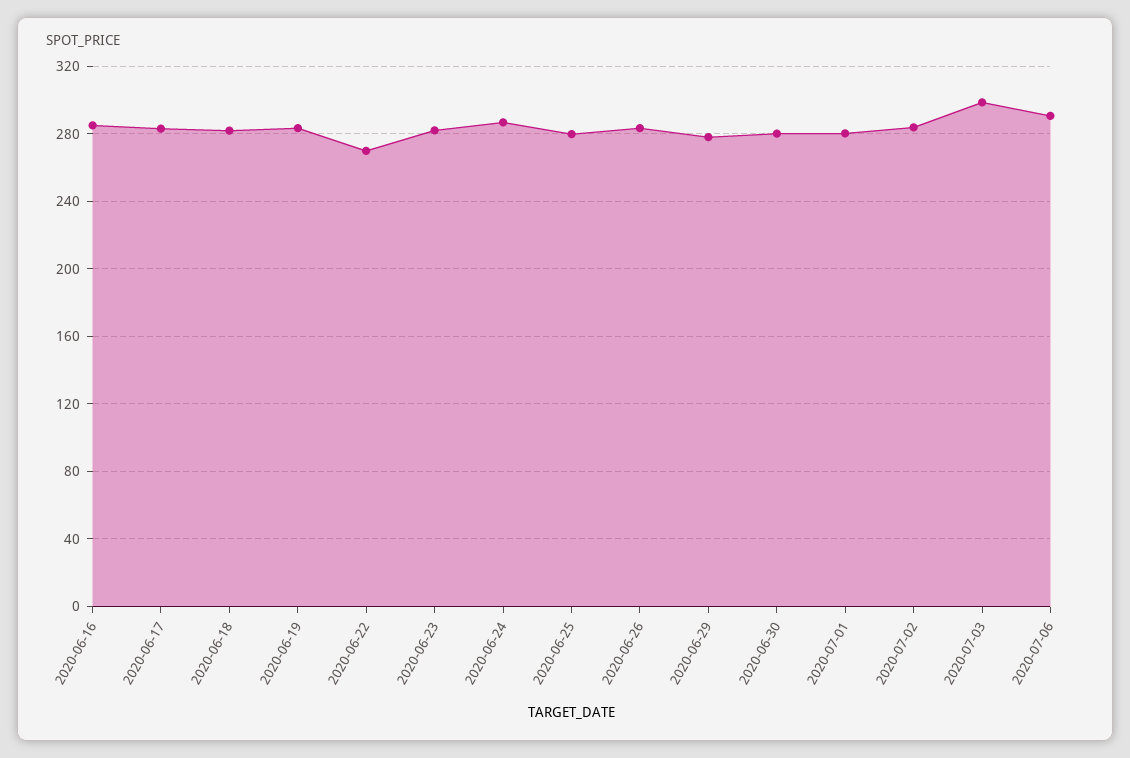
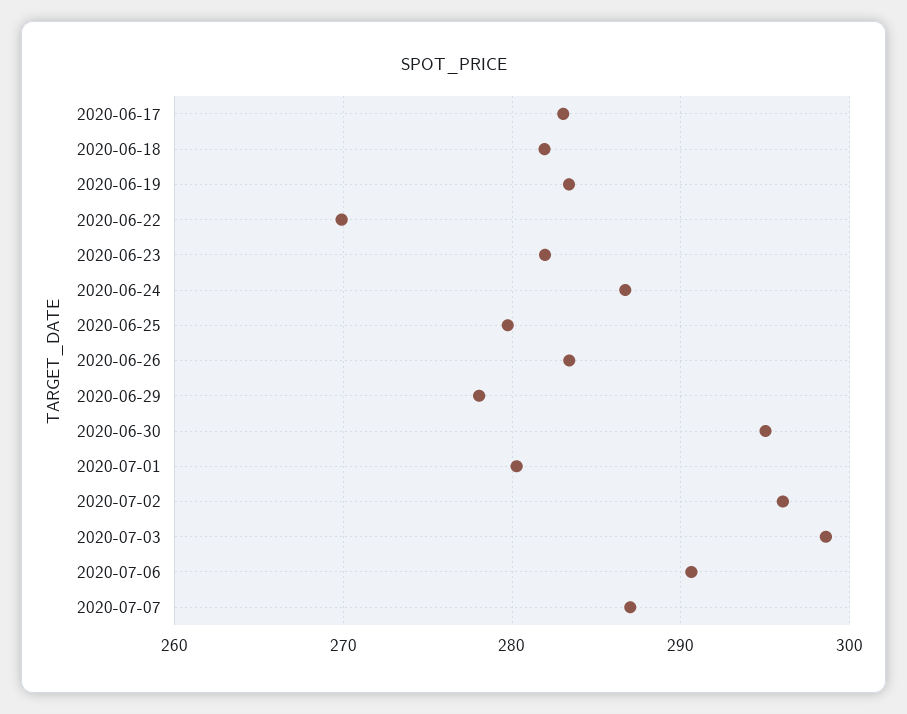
2020-06-16: 285 -> none
2020-06-30: 280 -> 295
2020-07-02: 285 -> 296
2020-07-07: none -> 287

